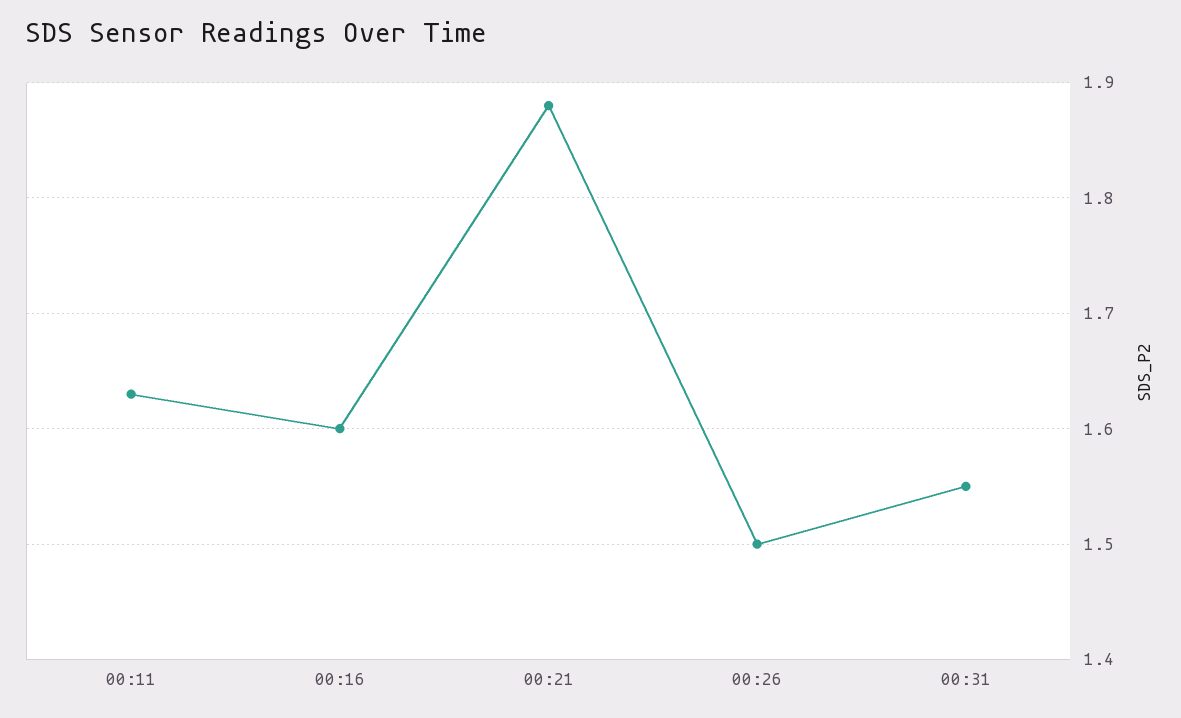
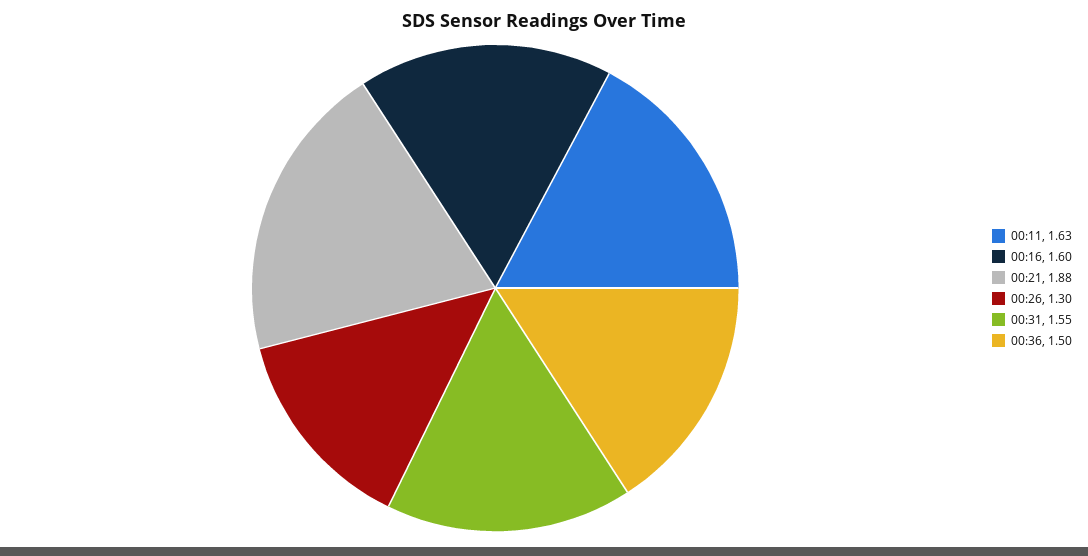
00:26: 1.5 -> 1.3
00:36: none -> 1.5

